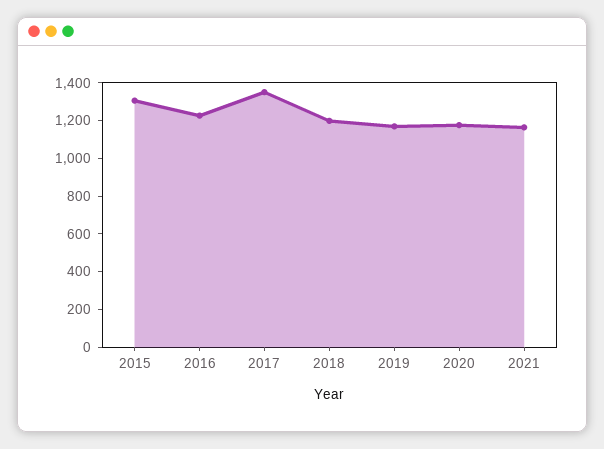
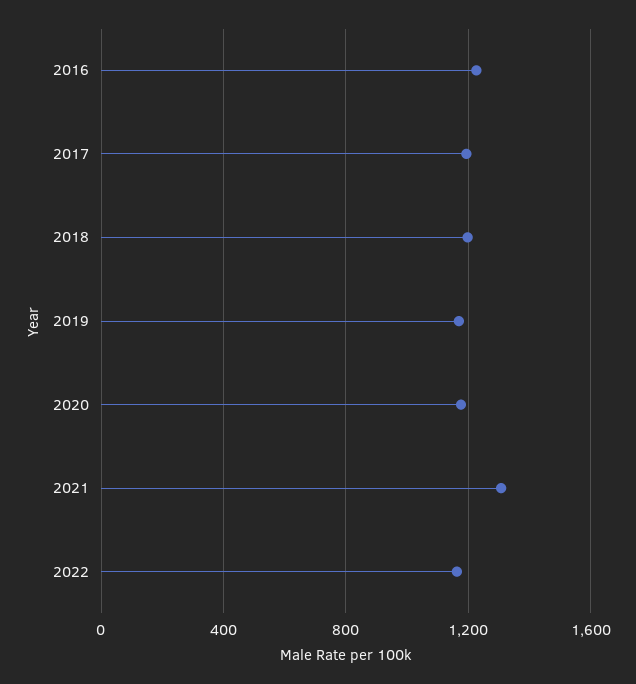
2015: 1300 -> none
2017: 1350 -> 1200
2021: 1150 -> 1300
2022: none -> 1150

